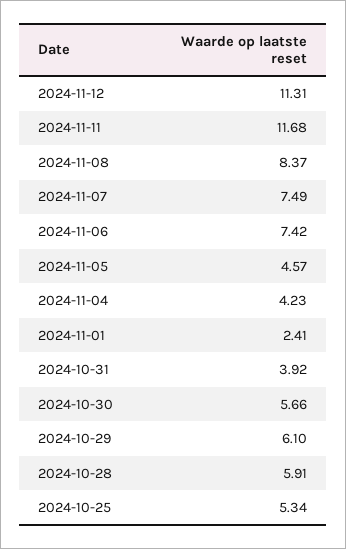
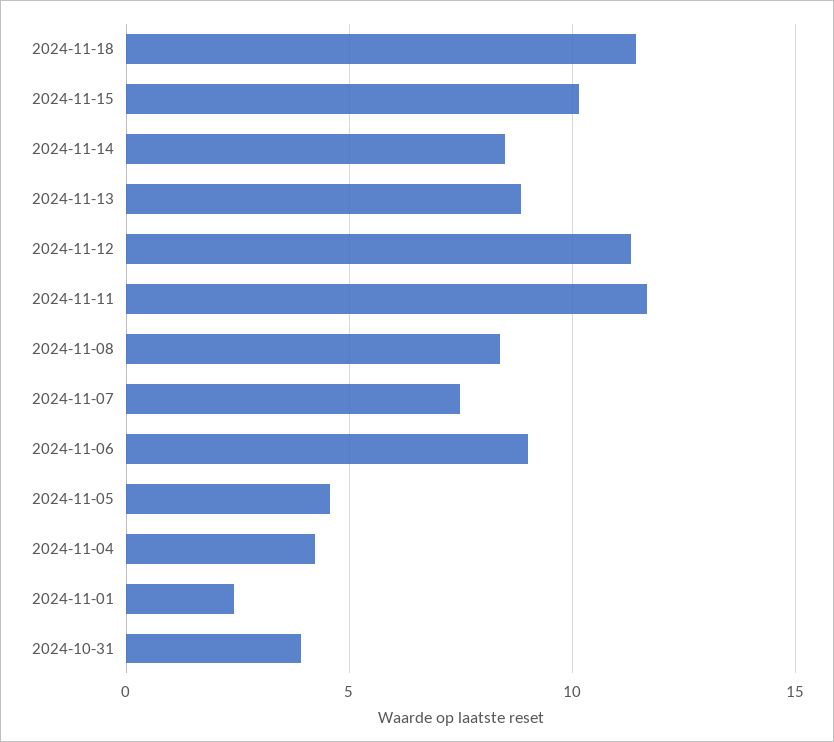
2024-11-06: 7.42 -> 9
2024-10-30: 5.66 -> none
2024-10-29: 6.1 -> none
2024-10-28: 5.91 -> none
2024-10-25: 5.34 -> none
2024-11-18: none -> 11.5
2024-11-15: none -> 10
2024-11-14: none -> 8.5
2024-11-13: none -> 9

